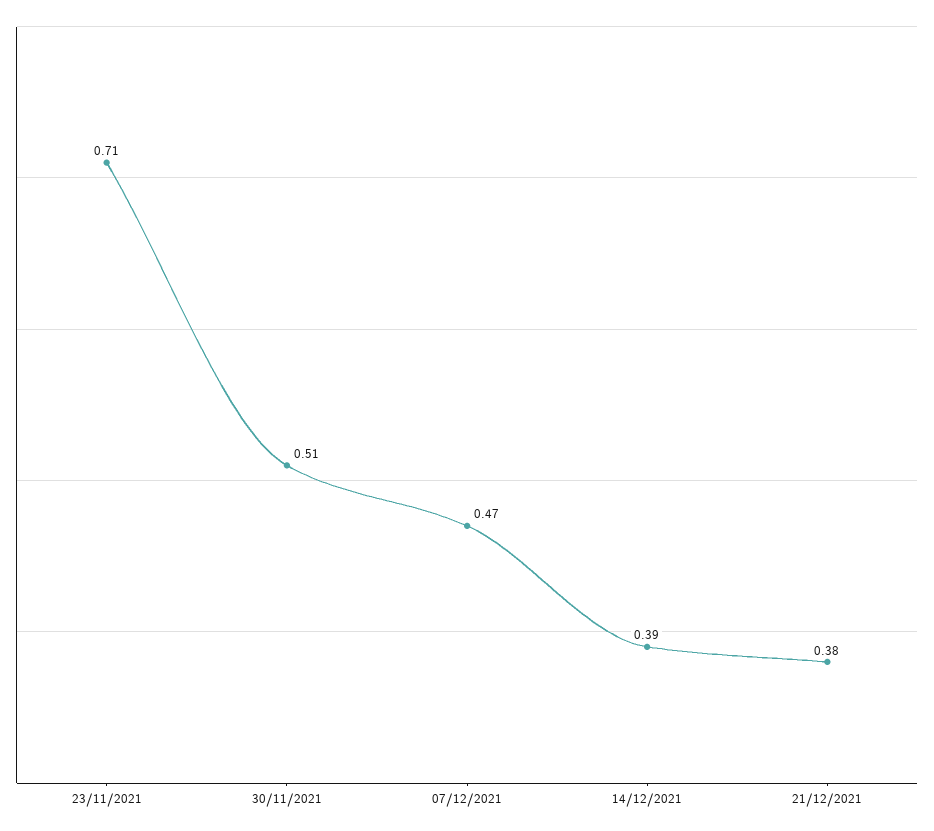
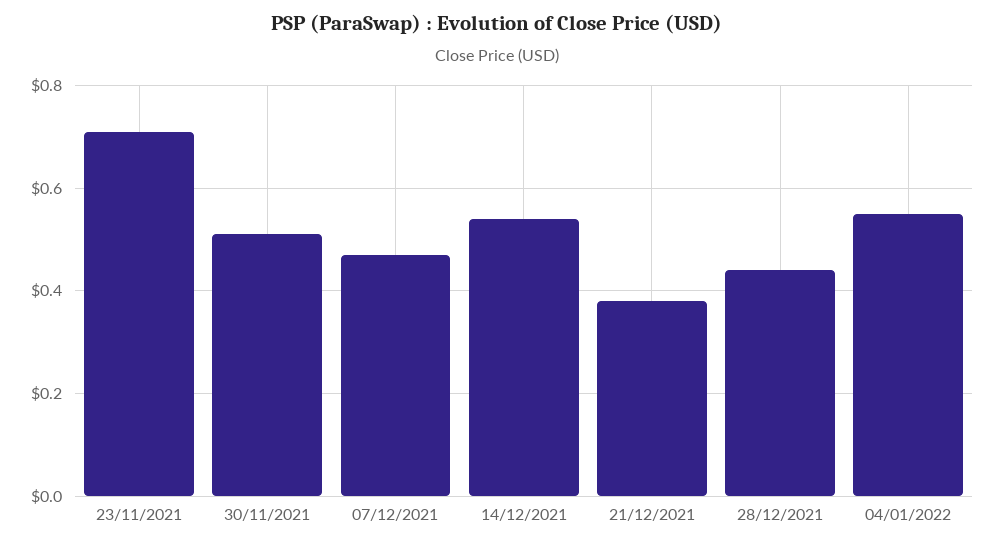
14/12/2021: 0.39 -> 0.55
28/12/2021: none -> 0.45
04/01/2022: none -> 0.55

